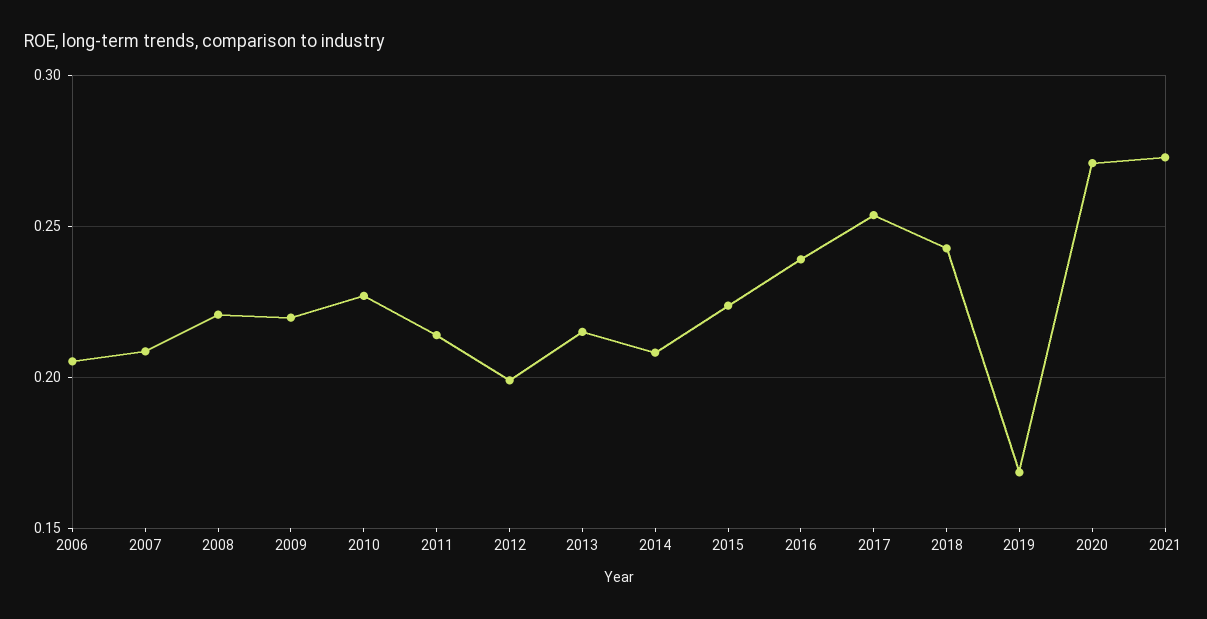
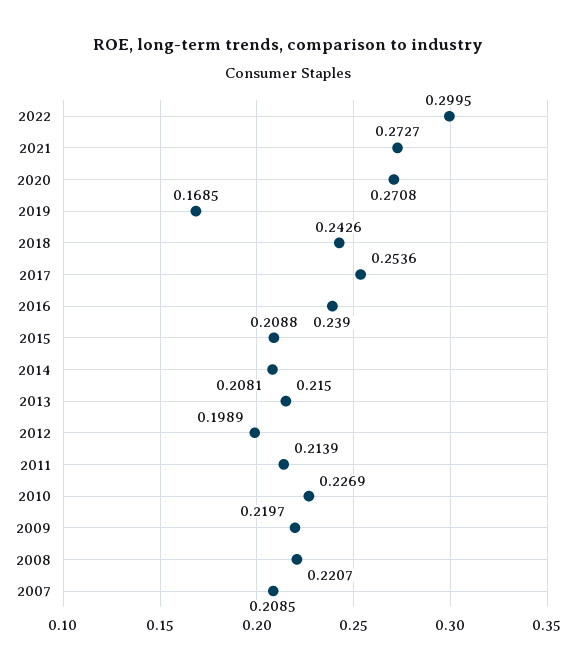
2006: 0.205 -> none
2015: 0.225 -> 0.2088
2022: none -> 0.2995

